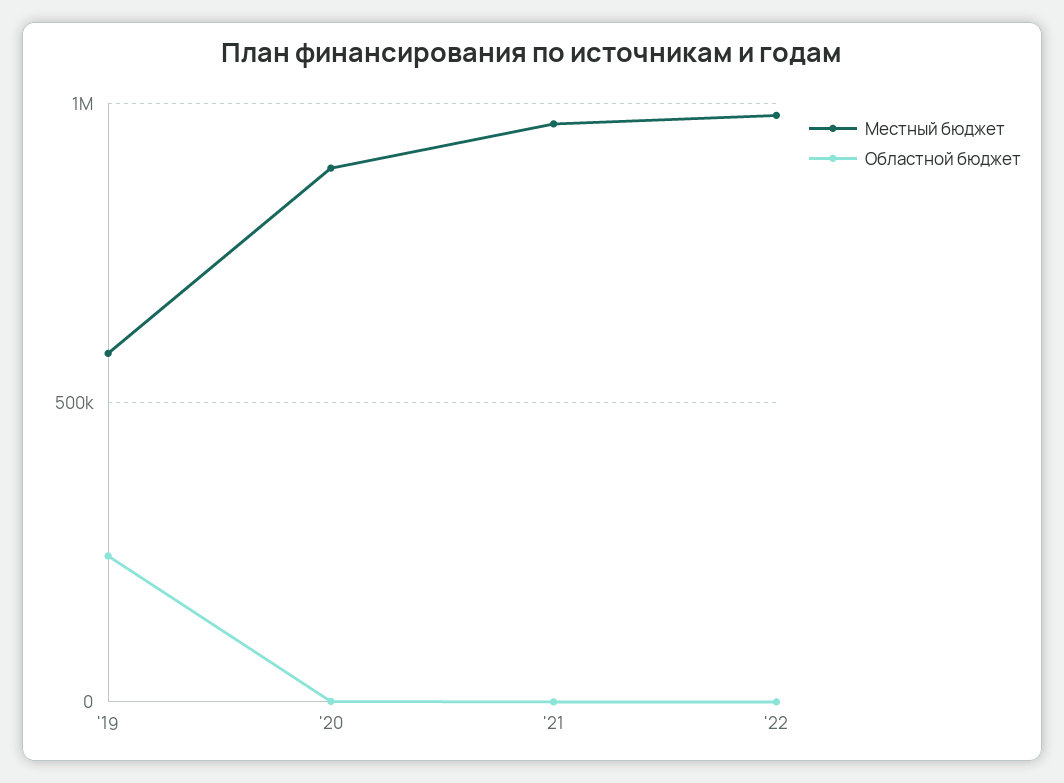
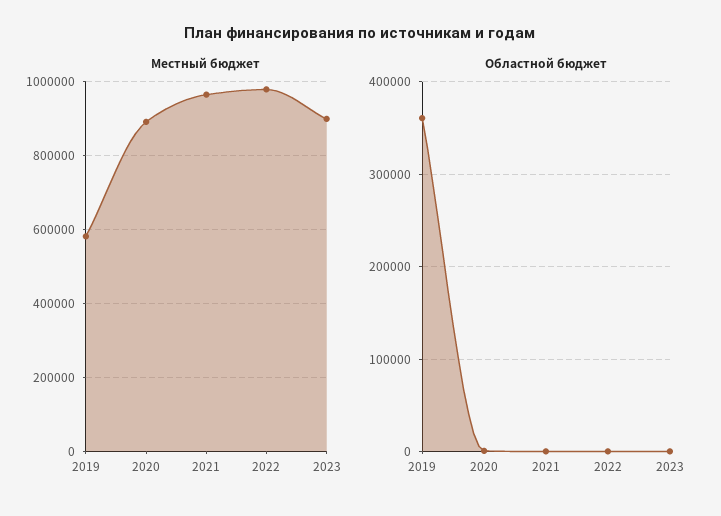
Областной бюджет, '19: 250000 -> 360000
Местный бюджет, 2023: none -> 900000
Областной бюджет, 2023: none -> 0

